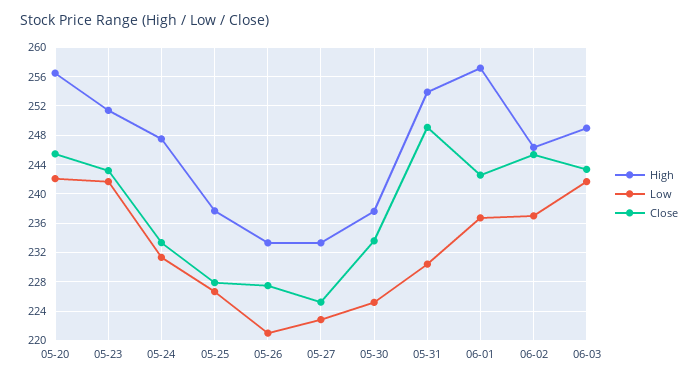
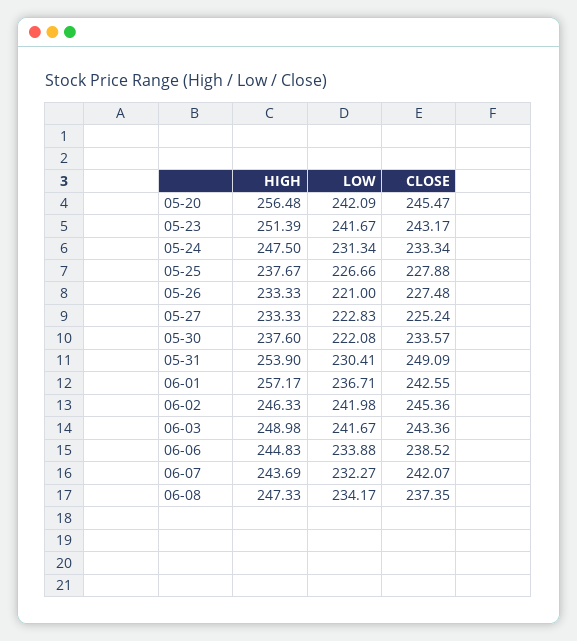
Low, 05-30: 225 -> 222.08
Low, 06-02: 237 -> 241.98
High, 06-06: none -> 244.83
Low, 06-06: none -> 233.88
Close, 06-06: none -> 238.52
High, 06-07: none -> 243.69
Low, 06-07: none -> 232.27
Close, 06-07: none -> 242.07
High, 06-08: none -> 247.33
Low, 06-08: none -> 234.17
Close, 06-08: none -> 237.35

